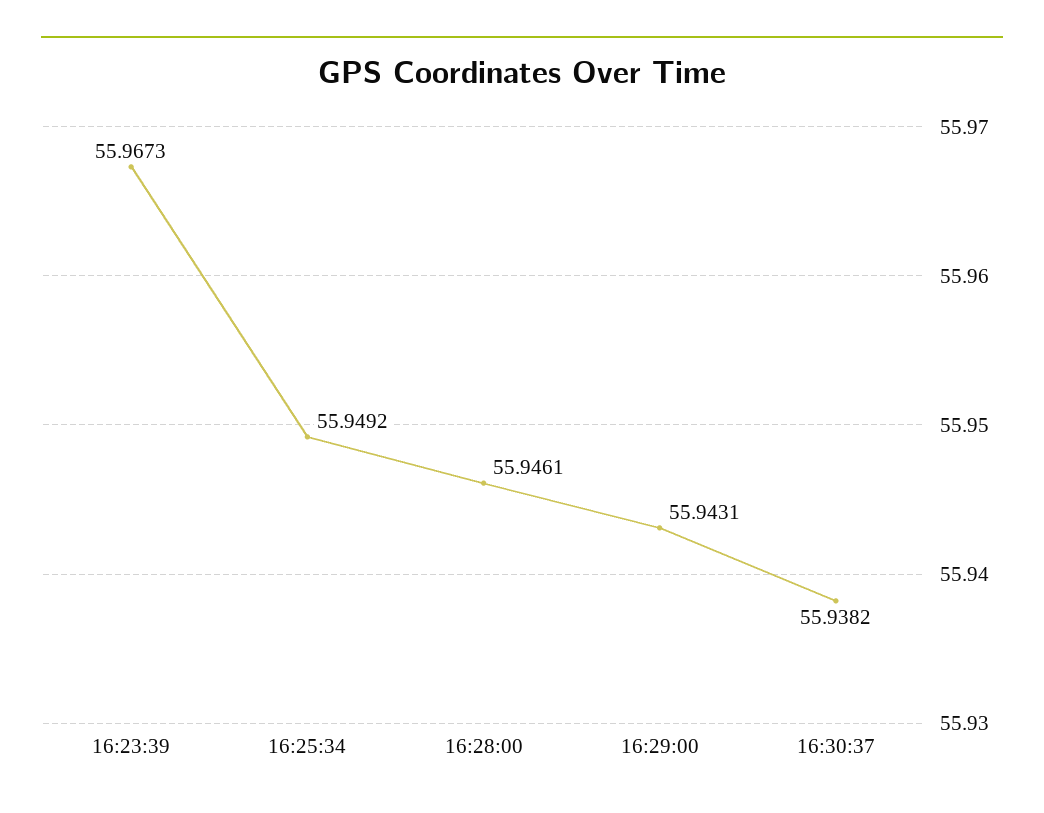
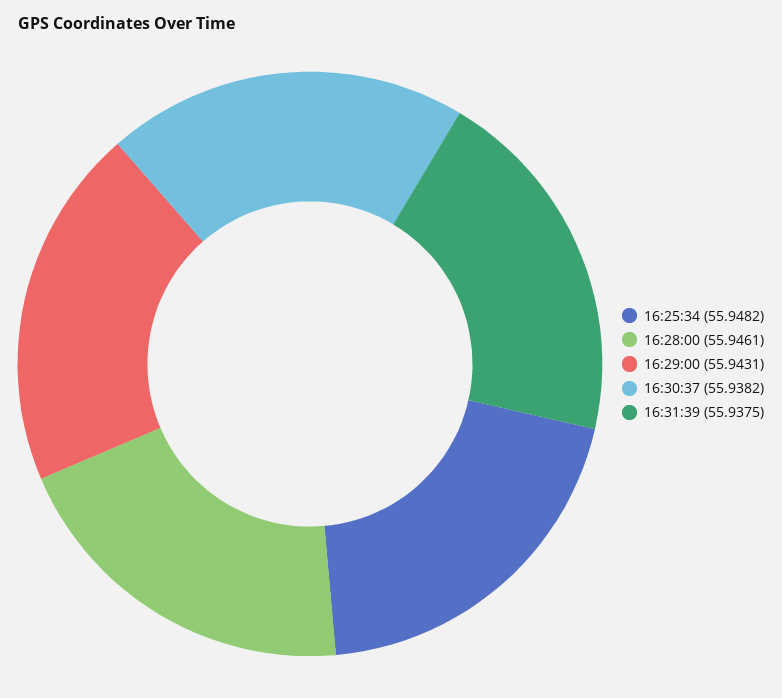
16:23:39: 55.9673 -> none
16:25:34: 55.9492 -> 55.9482
16:31:39: none -> 55.9375

